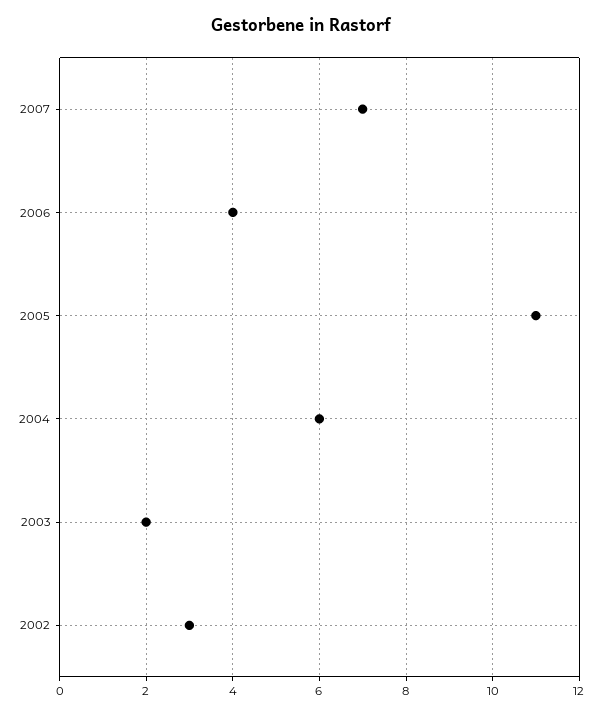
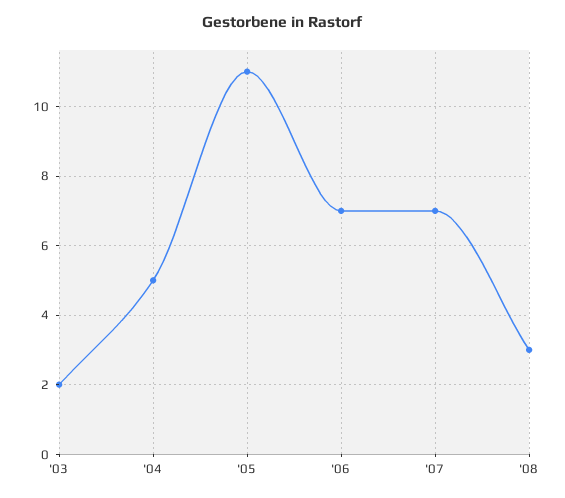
2006: 4 -> 7
2004: 6 -> 5
2002: 3 -> none
'08: none -> 3

